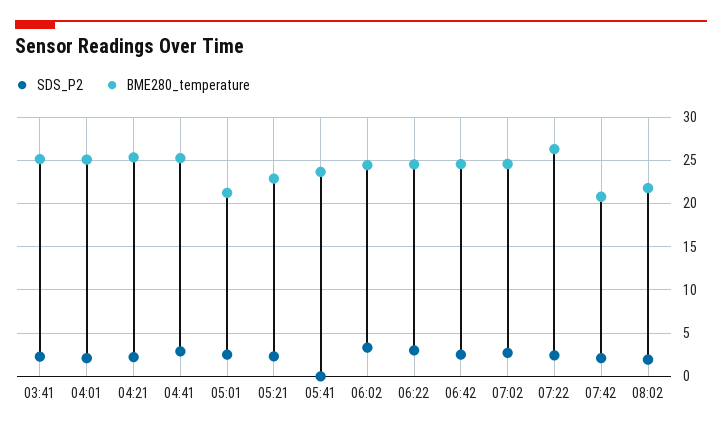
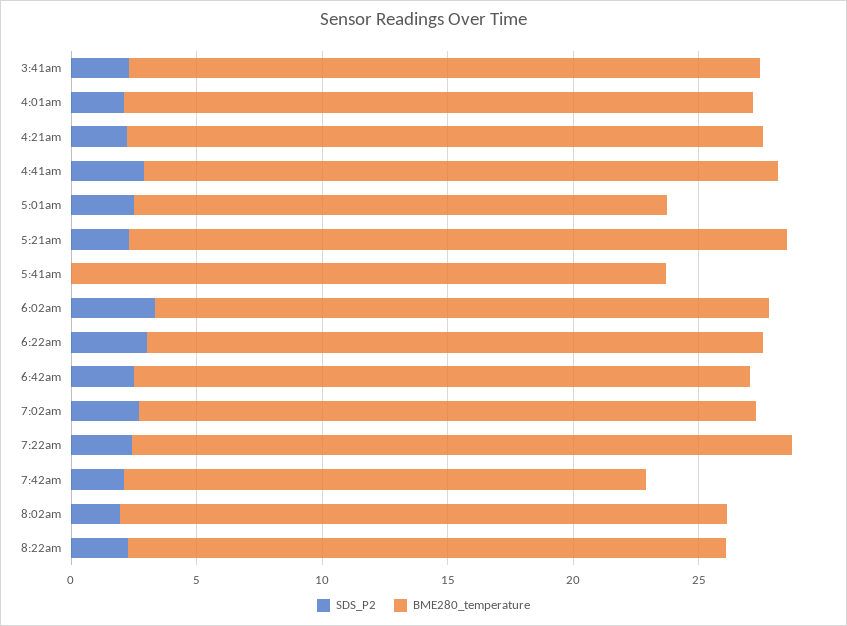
BME280_temperature, 05:21: 23 -> 26
BME280_temperature, 08:02: 22 -> 24
SDS_P2, 8:22am: none -> 2
BME280_temperature, 8:22am: none -> 24

